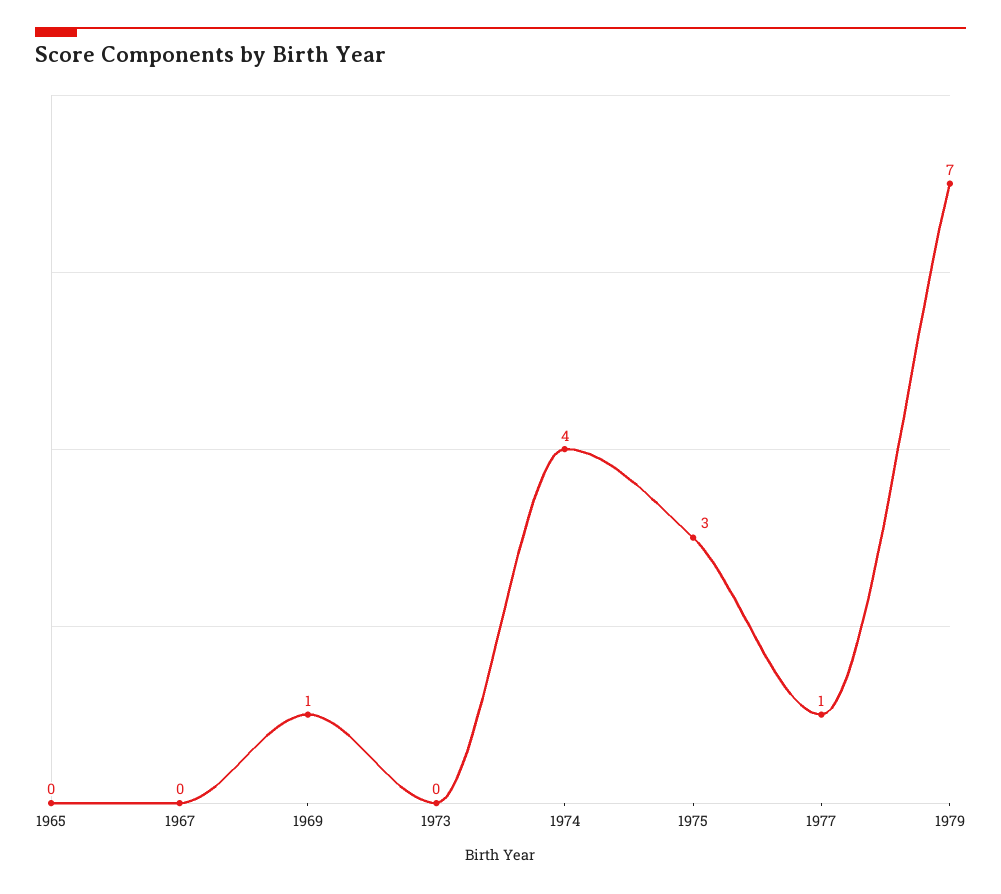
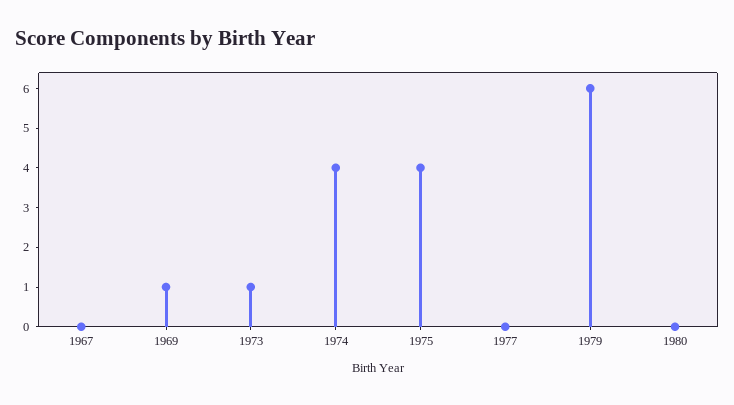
1965: 0 -> none
1973: 0 -> 1
1975: 3 -> 4
1977: 1 -> 0
1979: 7 -> 6
1980: none -> 0

